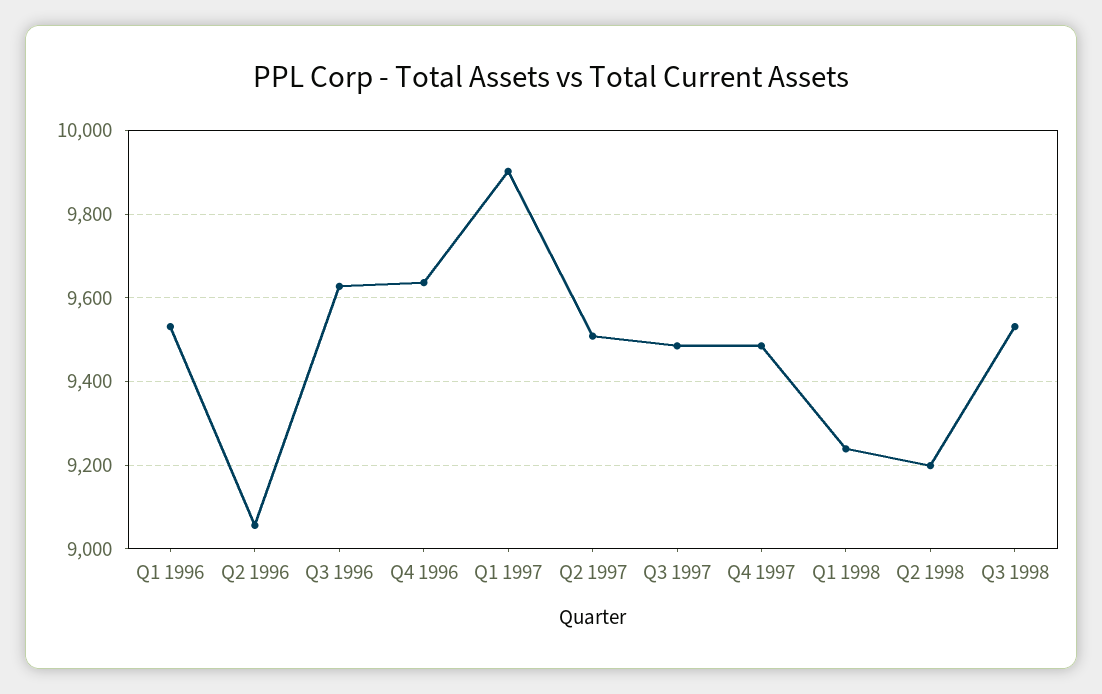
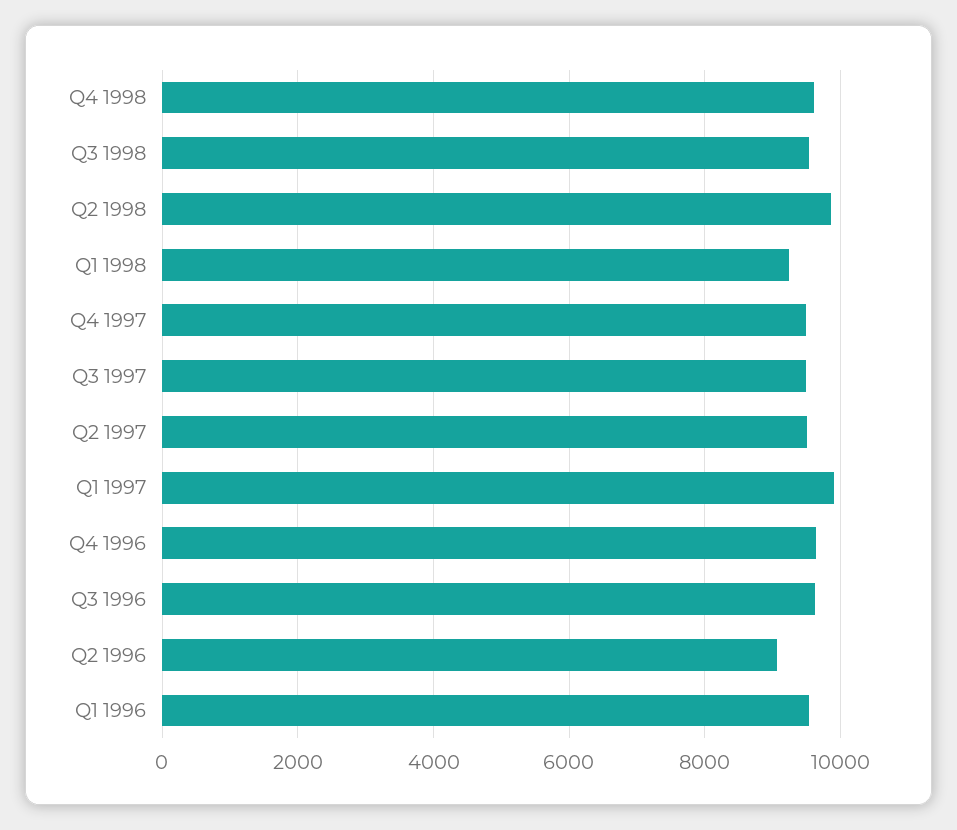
Q2 1998: 9200 -> 9800
Q4 1998: none -> 9600

